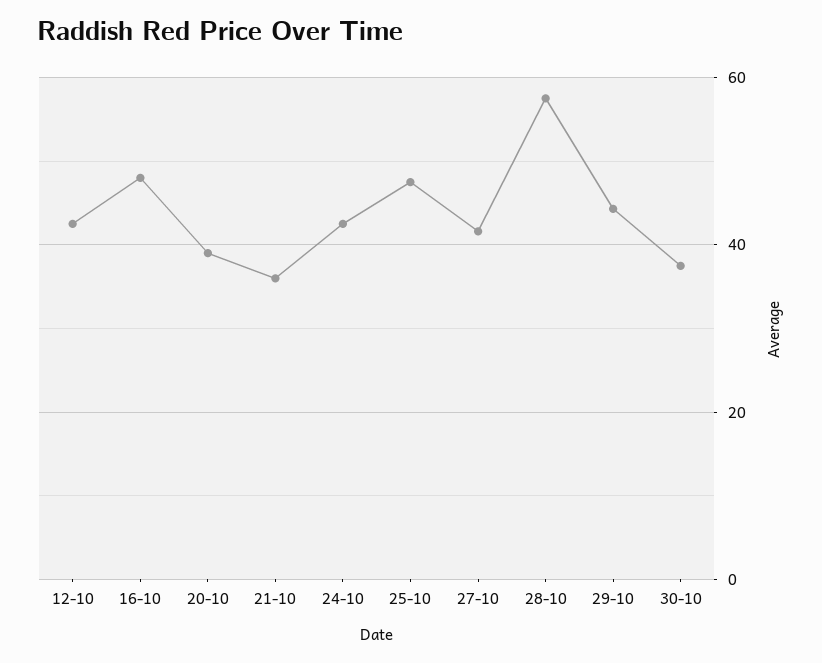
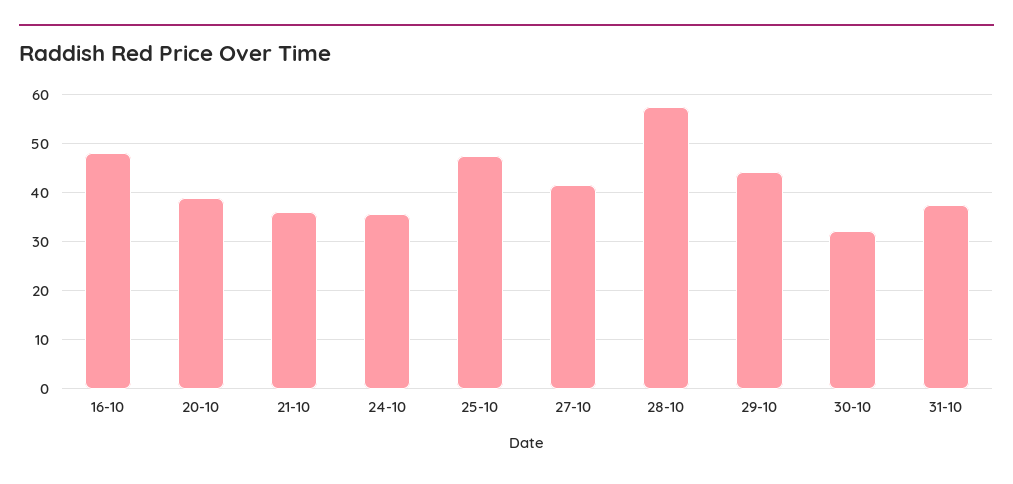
12-10: 42 -> none
24-10: 42 -> 36
30-10: 38 -> 32
31-10: none -> 38

